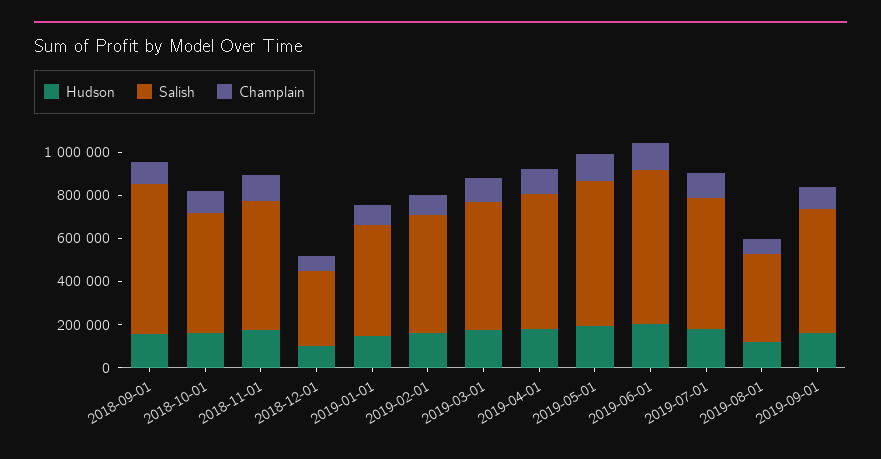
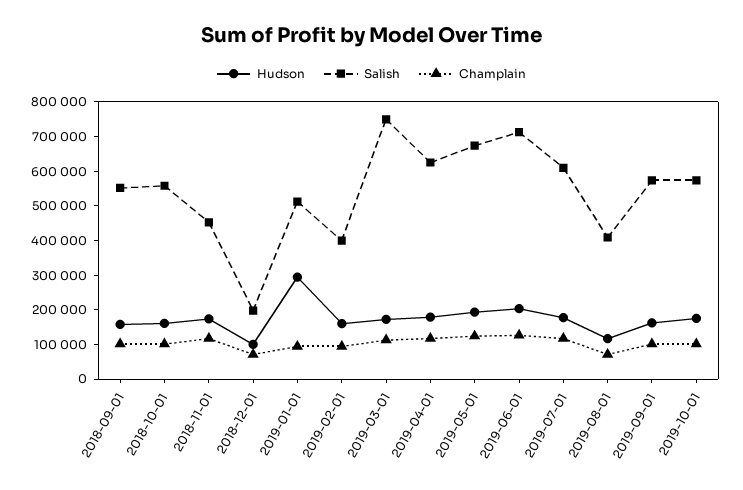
Salish, 2018-09-01: 700000 -> 550000
Salish, 2018-11-01: 600000 -> 450000
Salish, 2018-12-01: 350000 -> 200000
Hudson, 2019-01-01: 150000 -> 300000
Salish, 2019-02-01: 550000 -> 400000
Salish, 2019-03-01: 600000 -> 750000
Hudson, 2019-10-01: none -> 175000
Salish, 2019-10-01: none -> 575000
Champlain, 2019-10-01: none -> 100000

